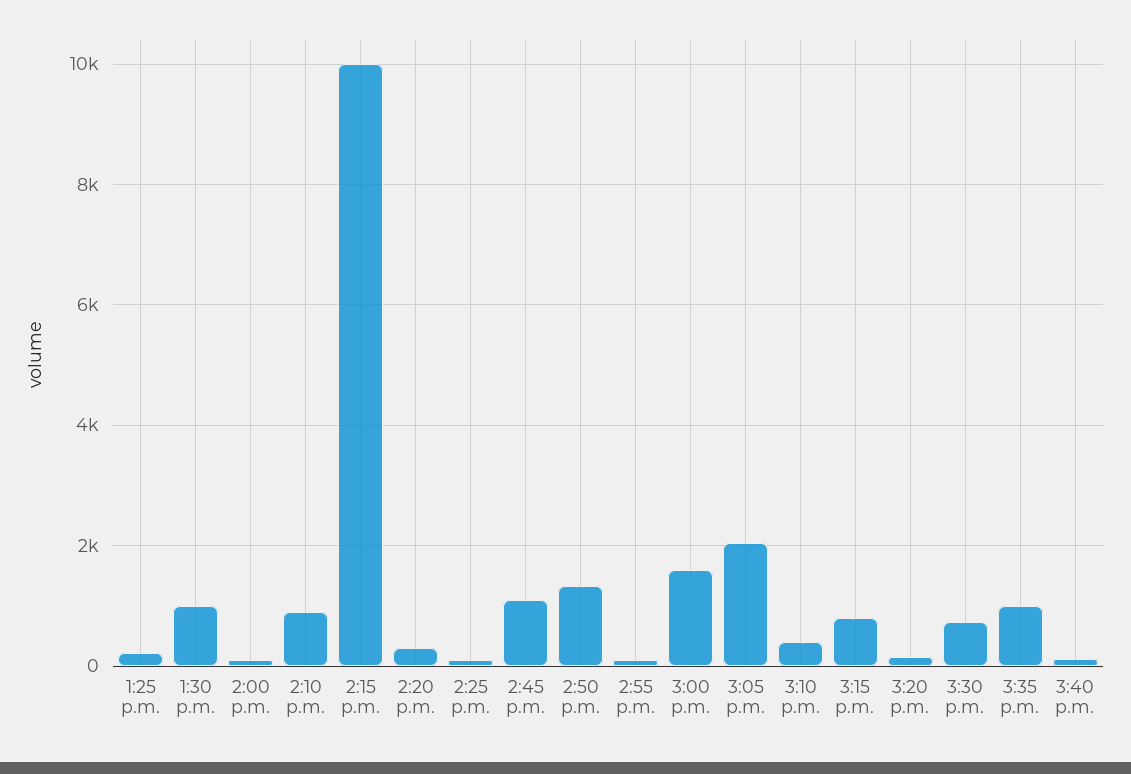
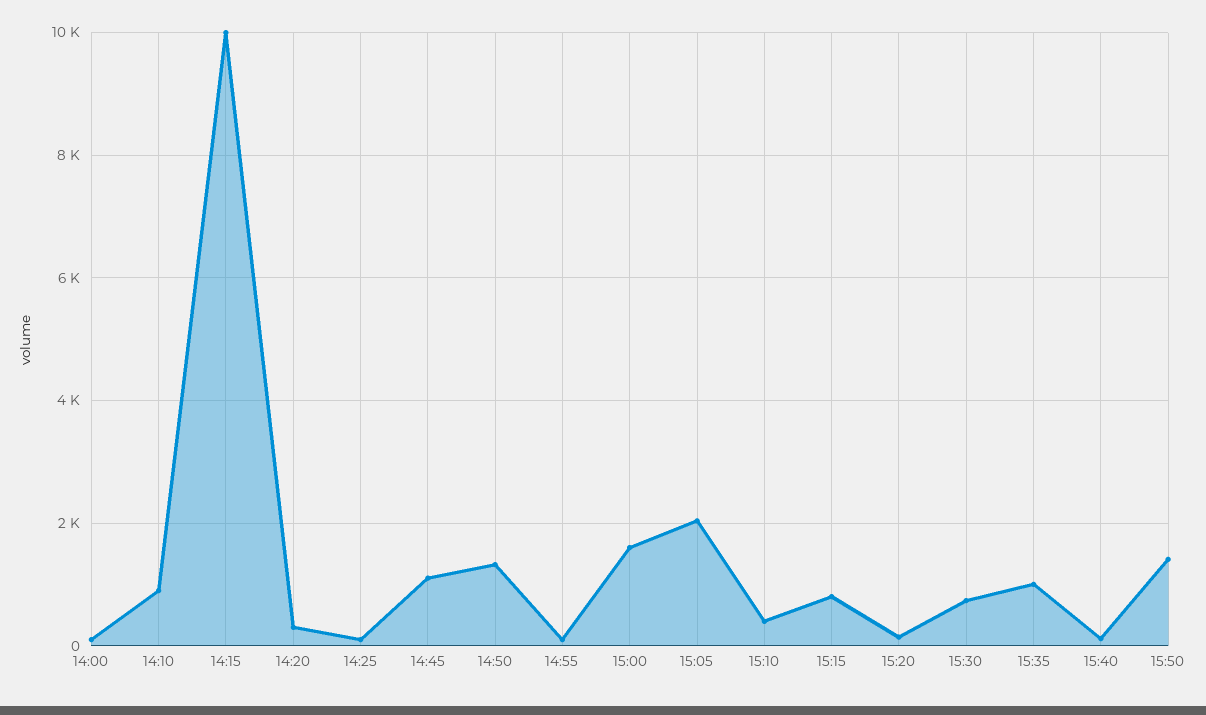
1:25 p.m.: 200 -> none
1:30 p.m.: 1000 -> none
15:50: none -> 1400

